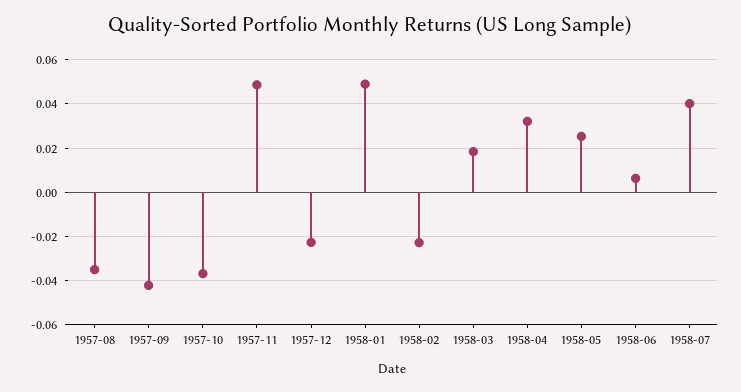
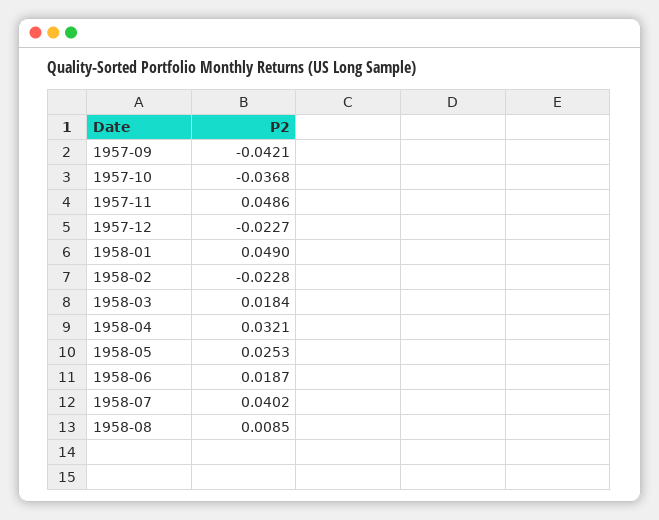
1957-08: -0.035 -> none
1958-06: 0.005 -> 0.0187
1958-08: none -> 0.0085

